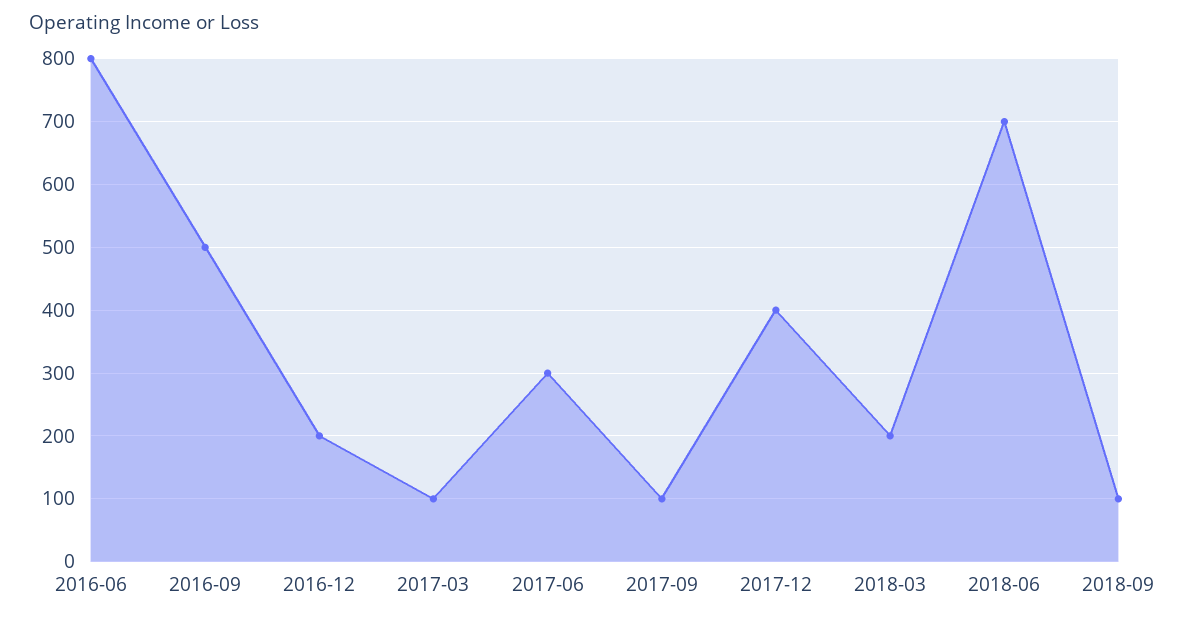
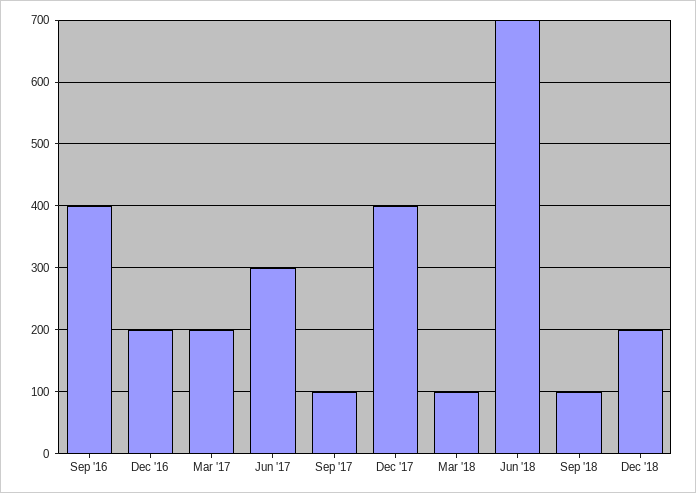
2016-06: 800 -> none
2016-09: 500 -> 400
2017-03: 100 -> 200
2018-03: 200 -> 100
Dec '18: none -> 200

